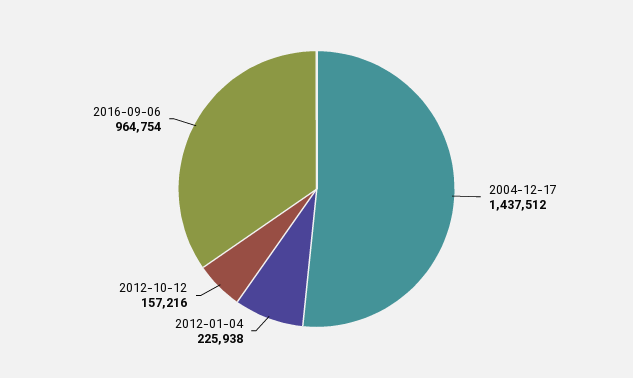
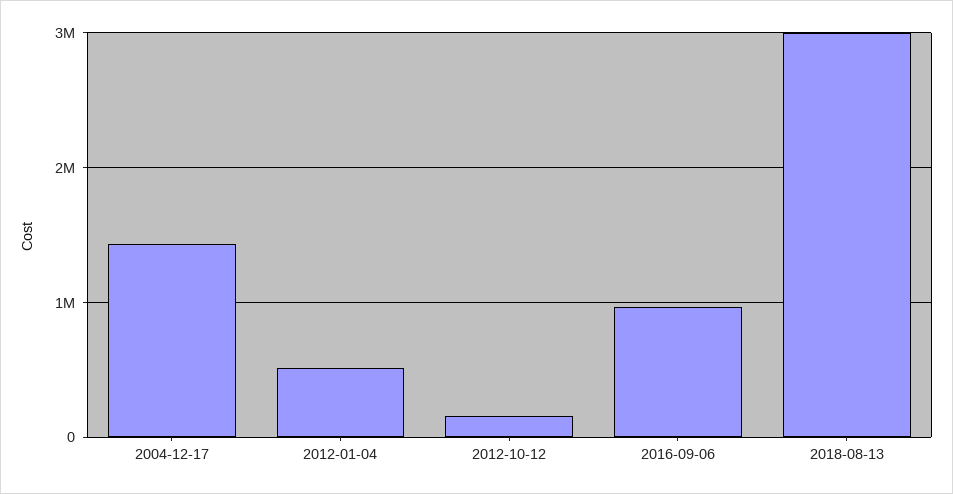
2012-01-04: 225938 -> 500000
2018-08-13: none -> 3000000

